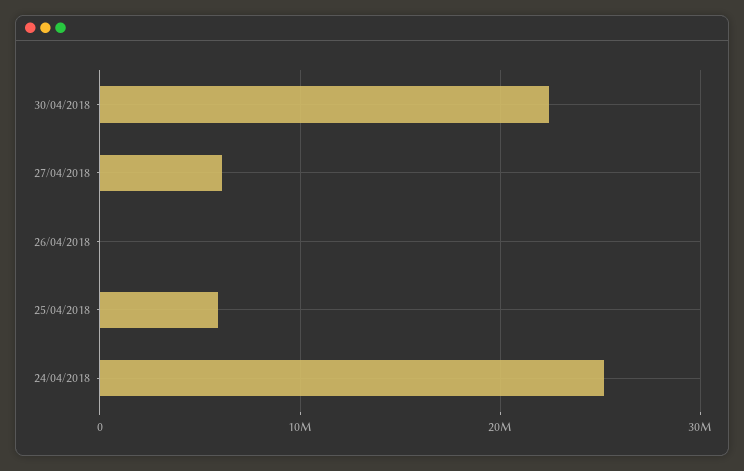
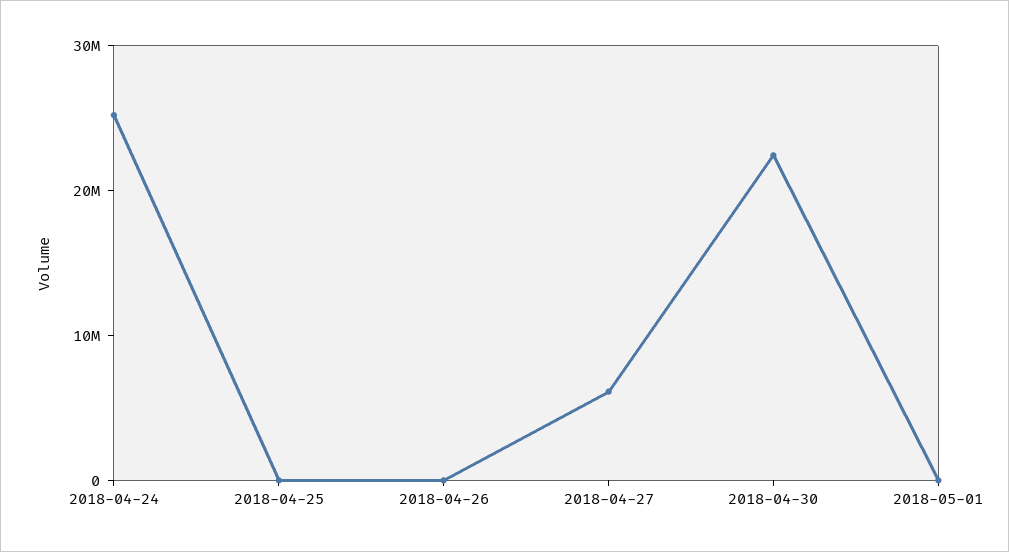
25/04/2018: 6000000 -> 0
2018-05-01: none -> 0

